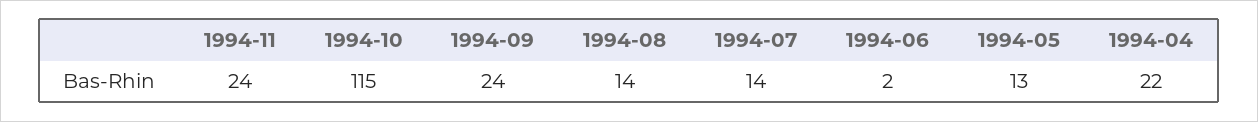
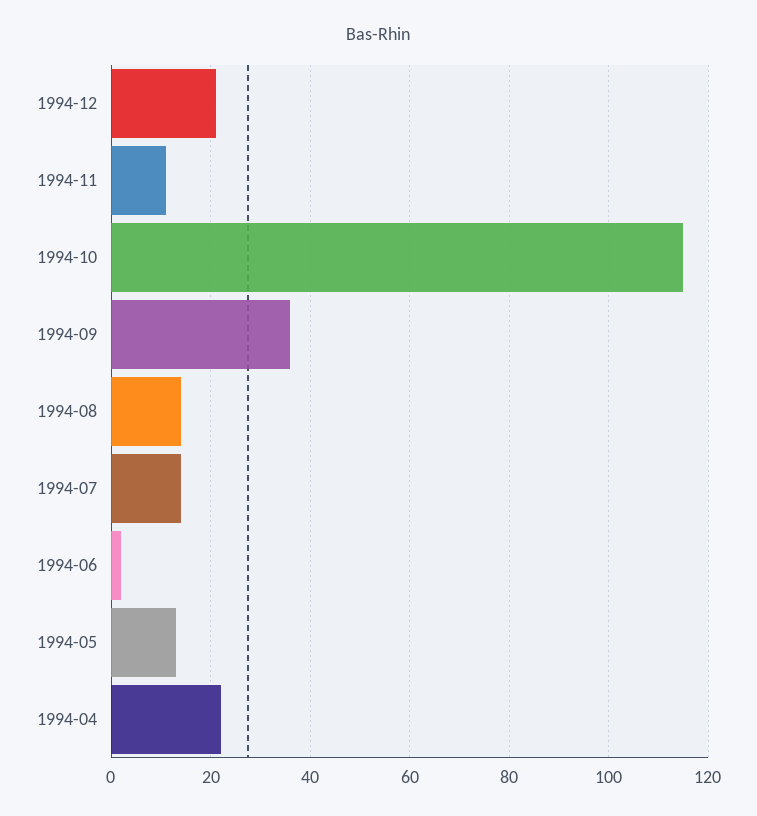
1994-11: 24 -> 10
1994-09: 24 -> 35
1994-12: none -> 20

